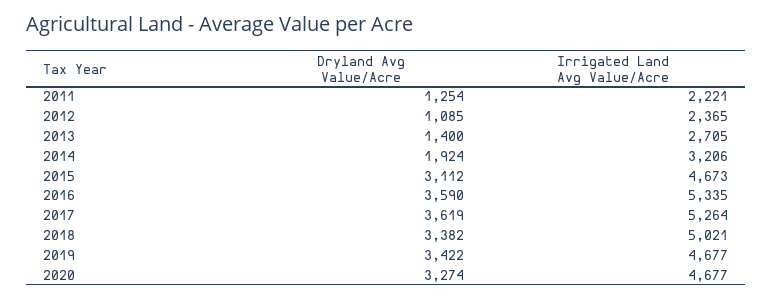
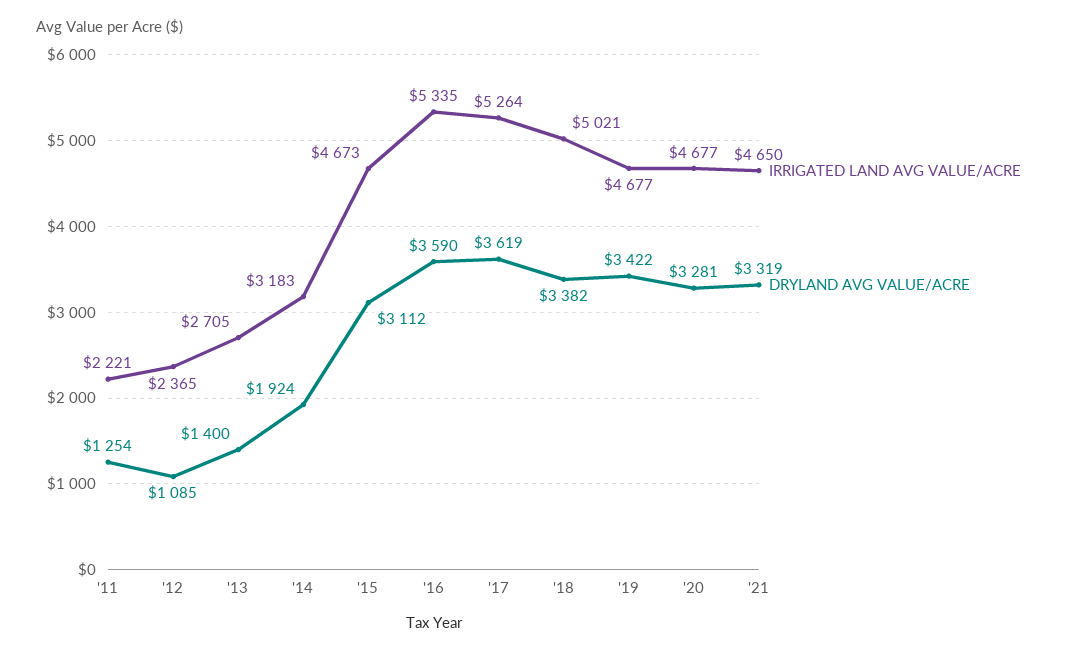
Irrigated Land Avg Value/Acre, 2014: 3206 -> 3183
Dryland Avg Value/Acre, 2020: 3274 -> 3281
Irrigated Land Avg Value/Acre, '21: none -> 4650
Dryland Avg Value/Acre, '21: none -> 3319

